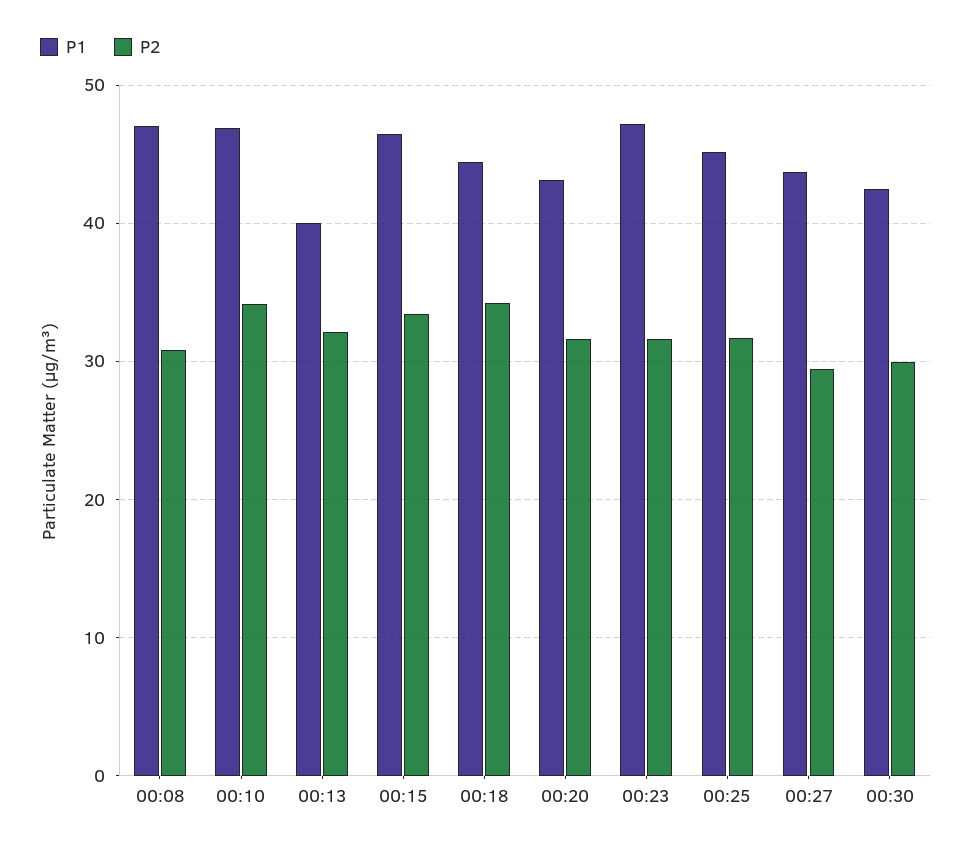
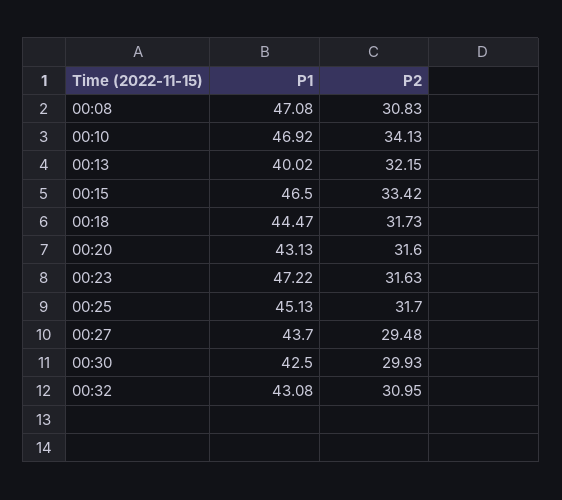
P2, 00:18: 34 -> 31.73
P1, 00:32: none -> 43.08
P2, 00:32: none -> 30.95

